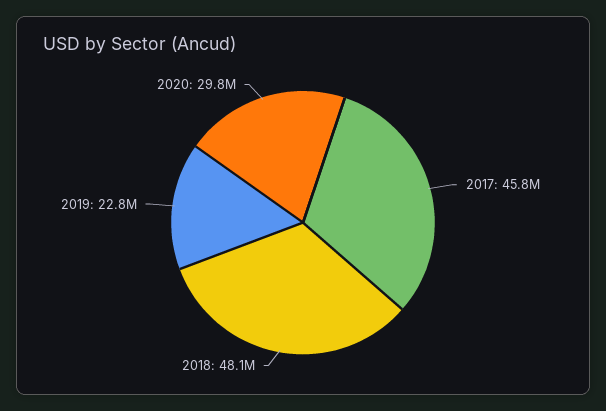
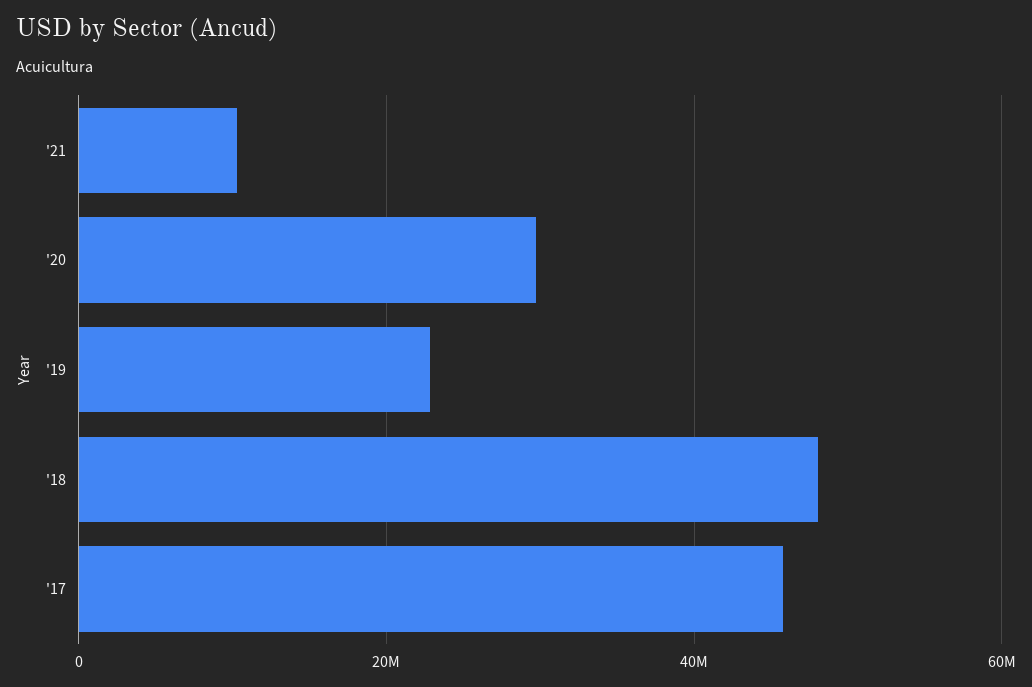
'21: none -> 10000000

